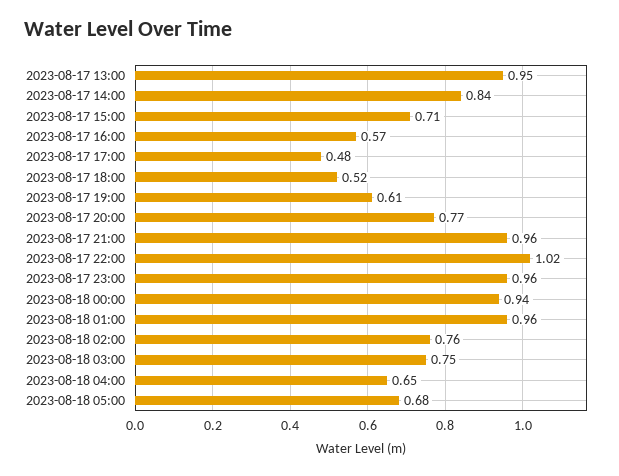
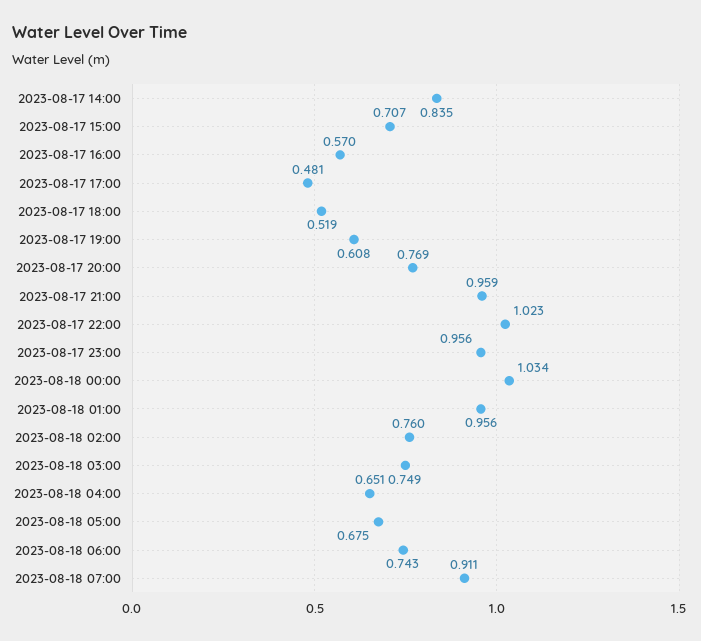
2023-08-17 13:00: 0.95 -> none
2023-08-18 00:00: 0.94 -> 1.034
2023-08-18 06:00: none -> 0.743
2023-08-18 07:00: none -> 0.911

